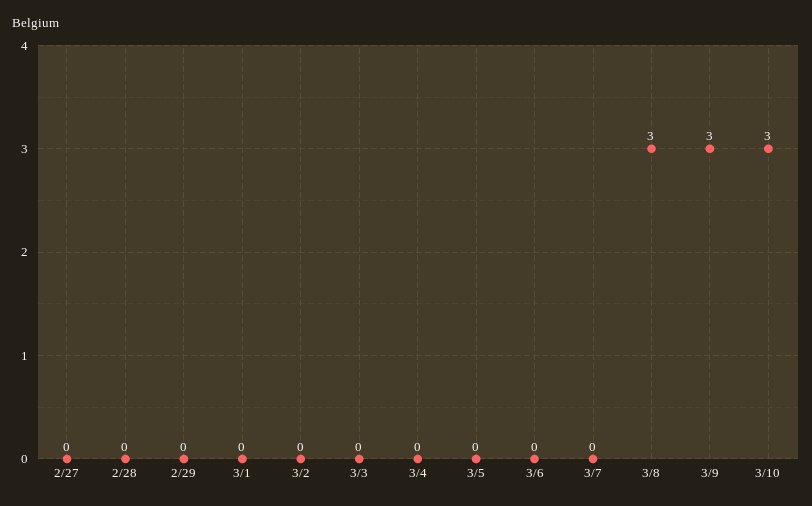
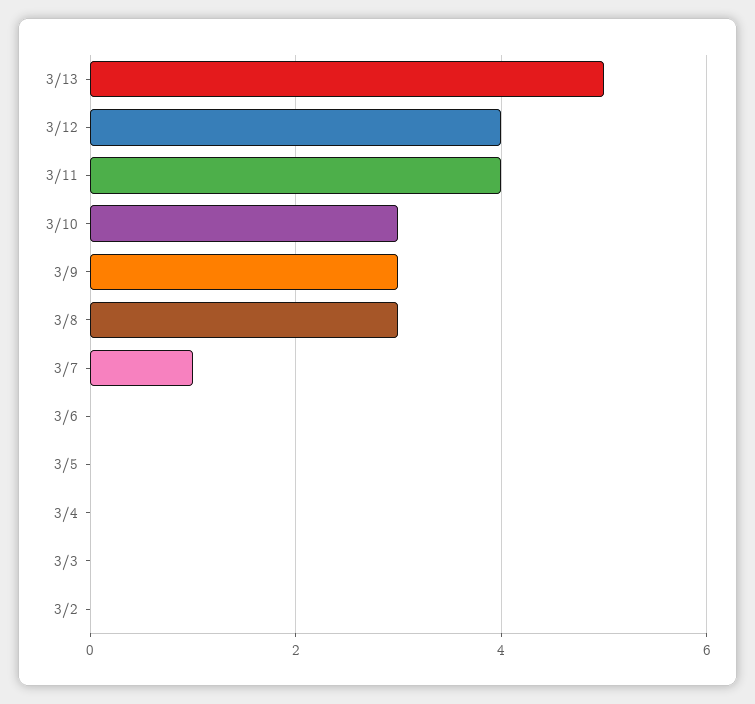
2/27: 0 -> none
2/28: 0 -> none
2/29: 0 -> none
3/1: 0 -> none
3/7: 0 -> 1
3/13: none -> 5
3/12: none -> 4
3/11: none -> 4

